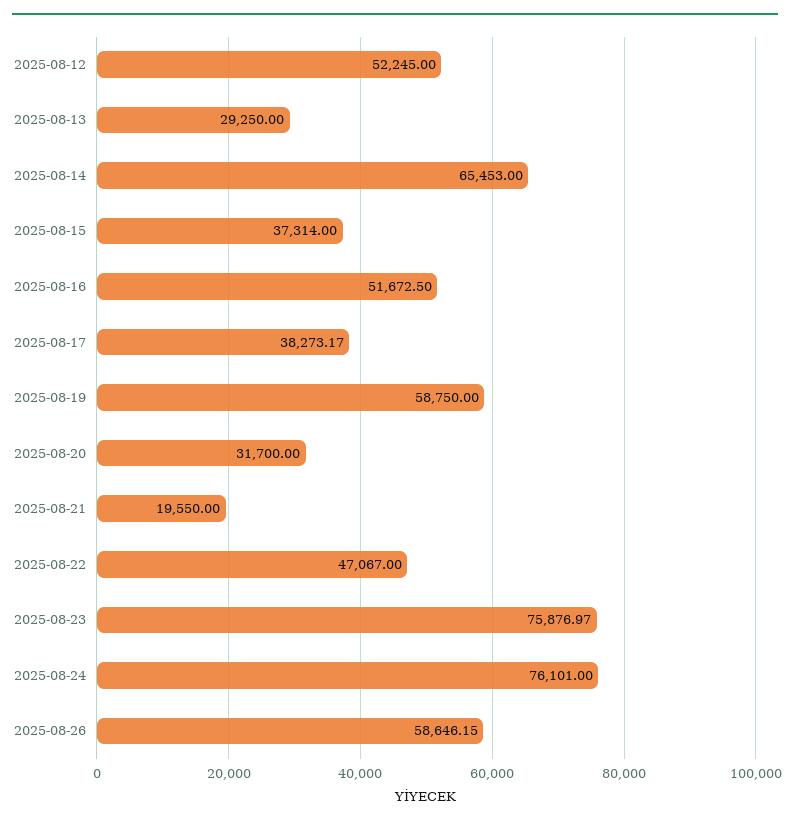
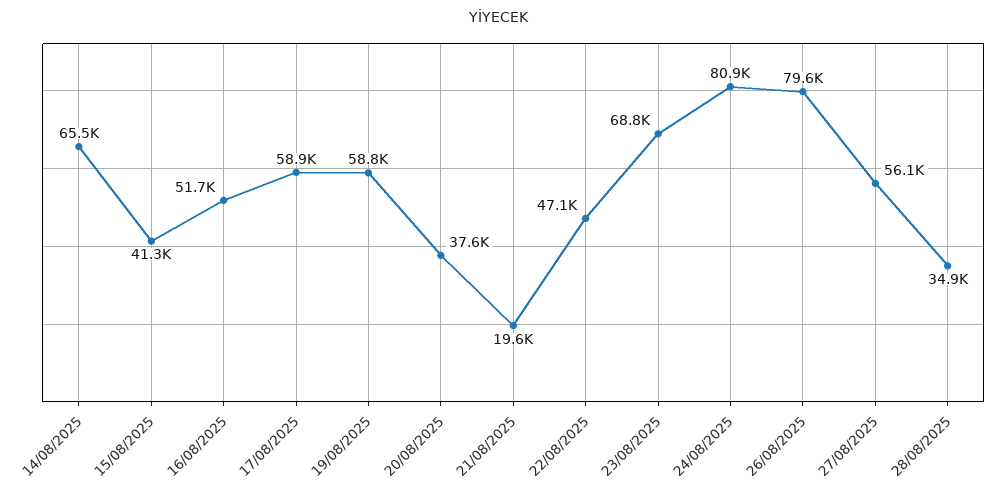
2025-08-12: 52245 -> none
2025-08-13: 29250 -> none
2025-08-15: 37314 -> 41300
2025-08-17: 38273.17 -> 58900
2025-08-20: 31700 -> 37600
2025-08-23: 75876.97 -> 68800
2025-08-24: 76101 -> 80900
2025-08-26: 58646.15 -> 79600
27/08/2025: none -> 56100
28/08/2025: none -> 34900

